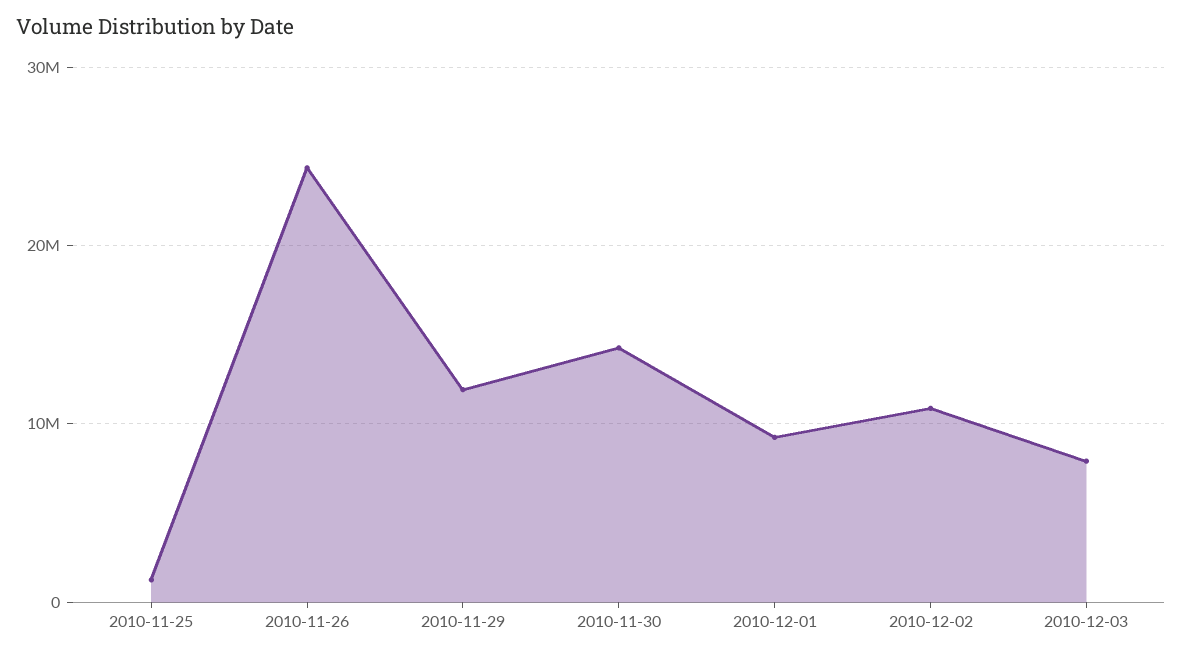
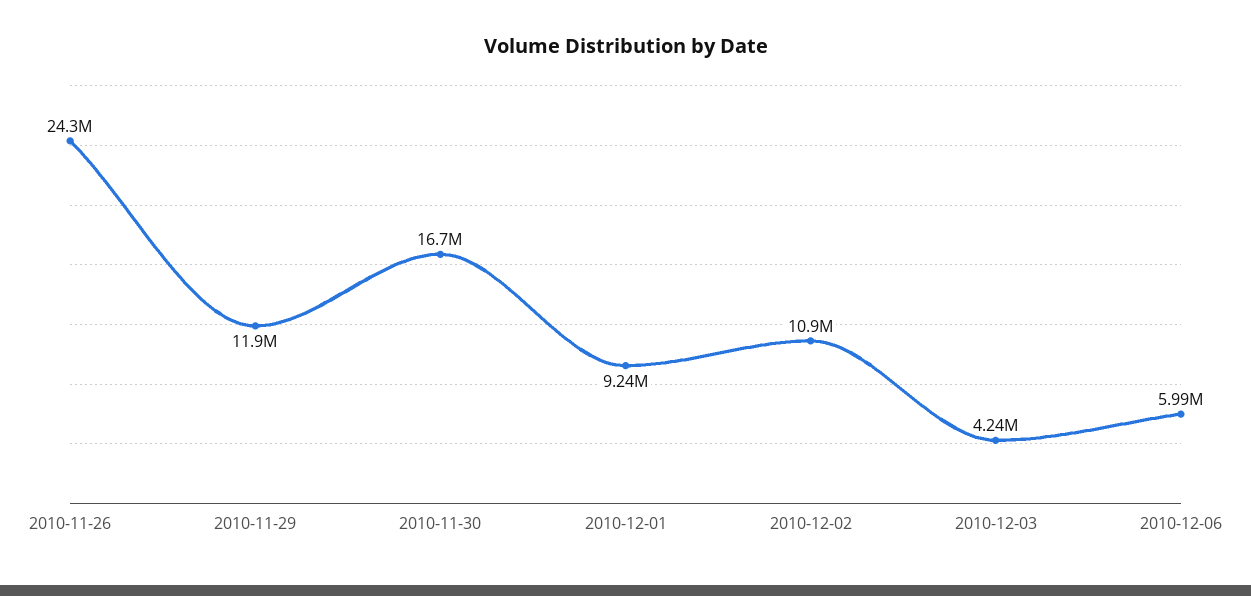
2010-11-25: 1000000 -> none
2010-11-30: 14000000 -> 16700000
2010-12-03: 8000000 -> 4240000
2010-12-06: none -> 5990000

